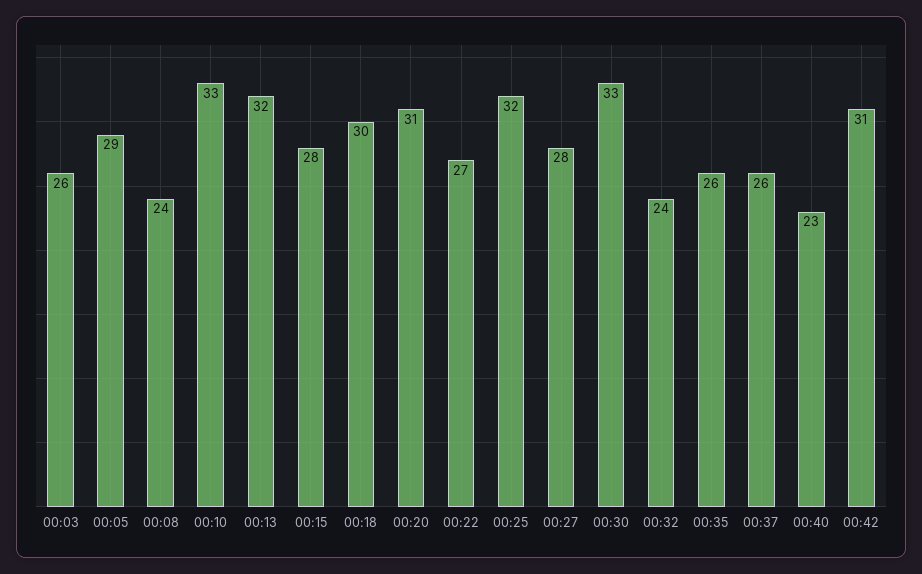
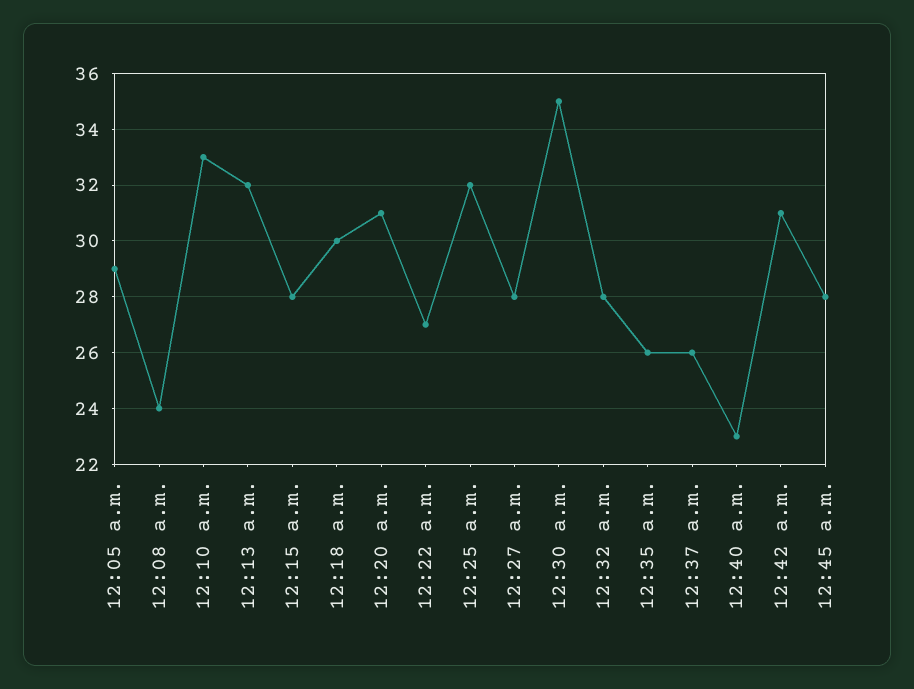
00:03: 26 -> none
00:30: 33 -> 35
00:32: 24 -> 28
12:45 a.m.: none -> 28

